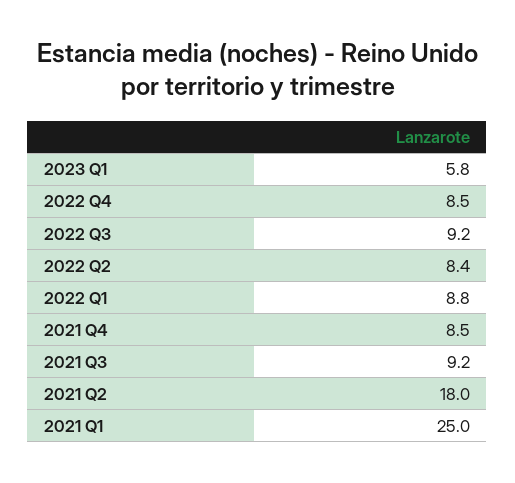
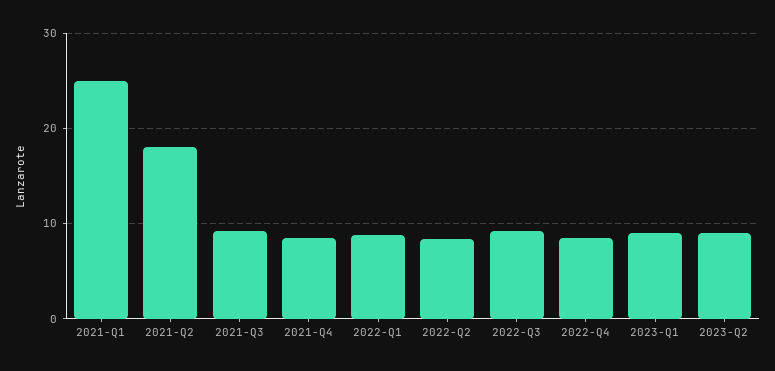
2023 Q1: 5.8 -> 9
2023-Q2: none -> 9

